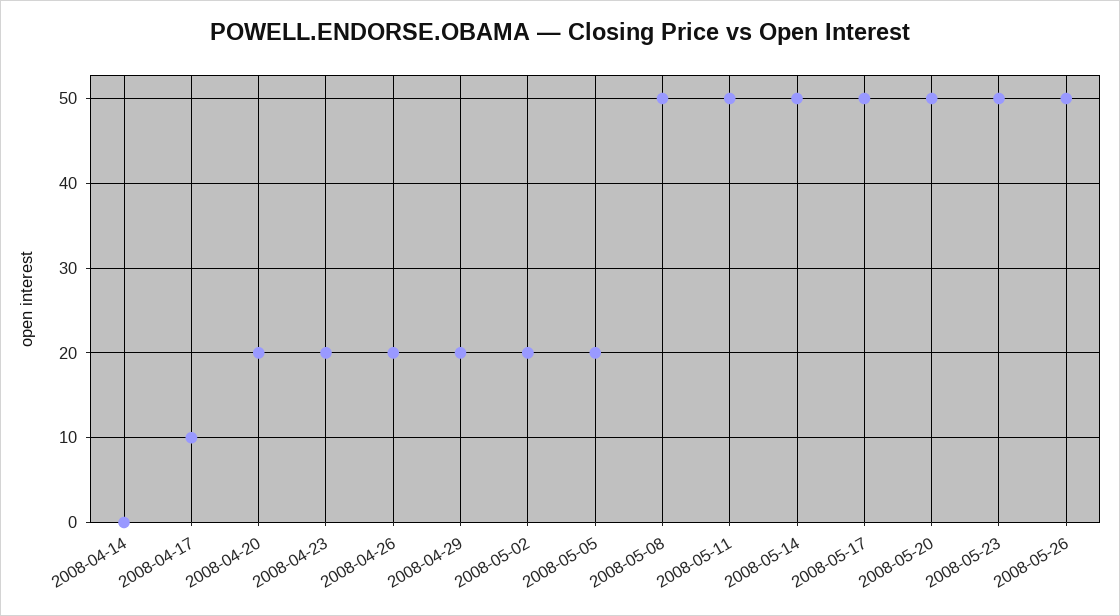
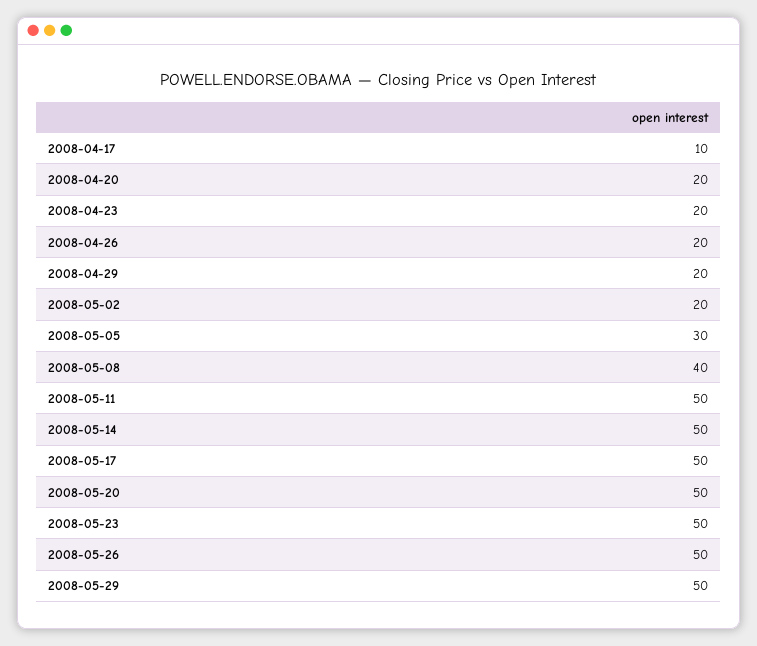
2008-04-14: 0 -> none
2008-05-05: 20 -> 30
2008-05-08: 50 -> 40
2008-05-29: none -> 50

